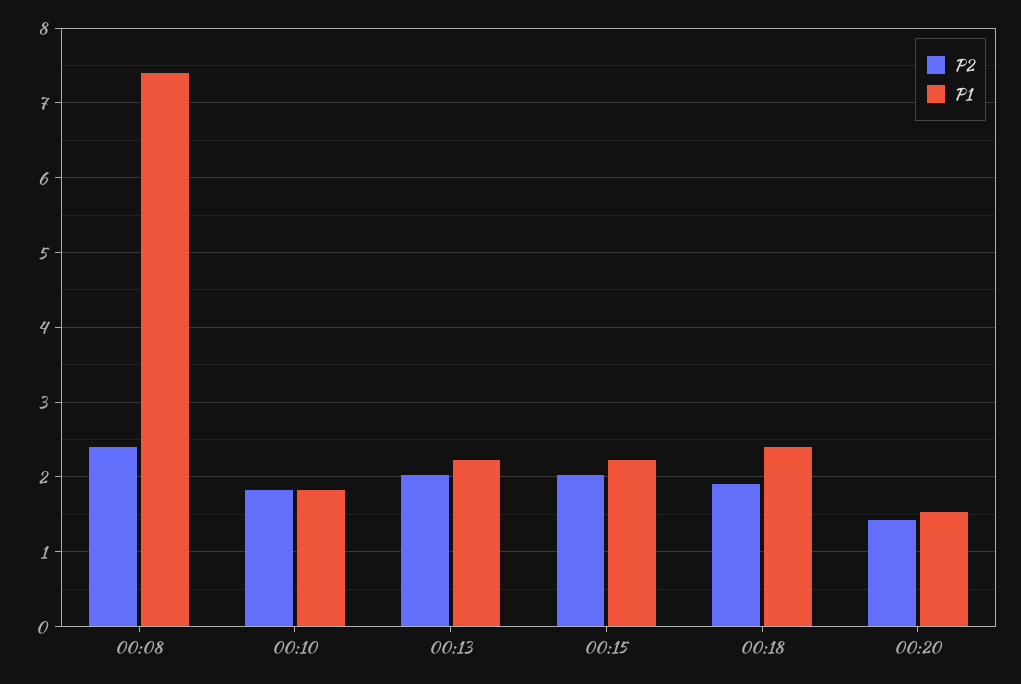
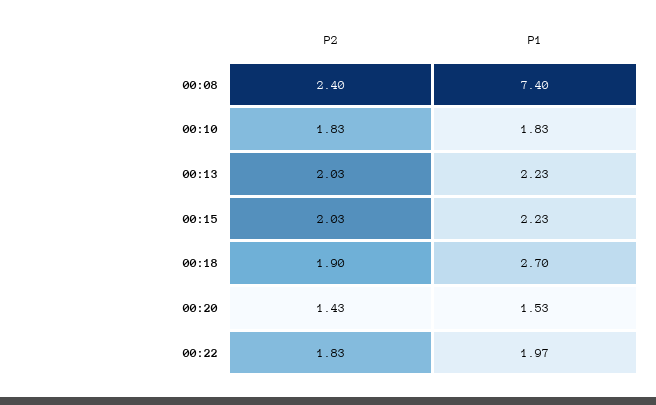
P1, 00:18: 2.4 -> 2.7
P2, 00:22: none -> 1.83
P1, 00:22: none -> 1.97

